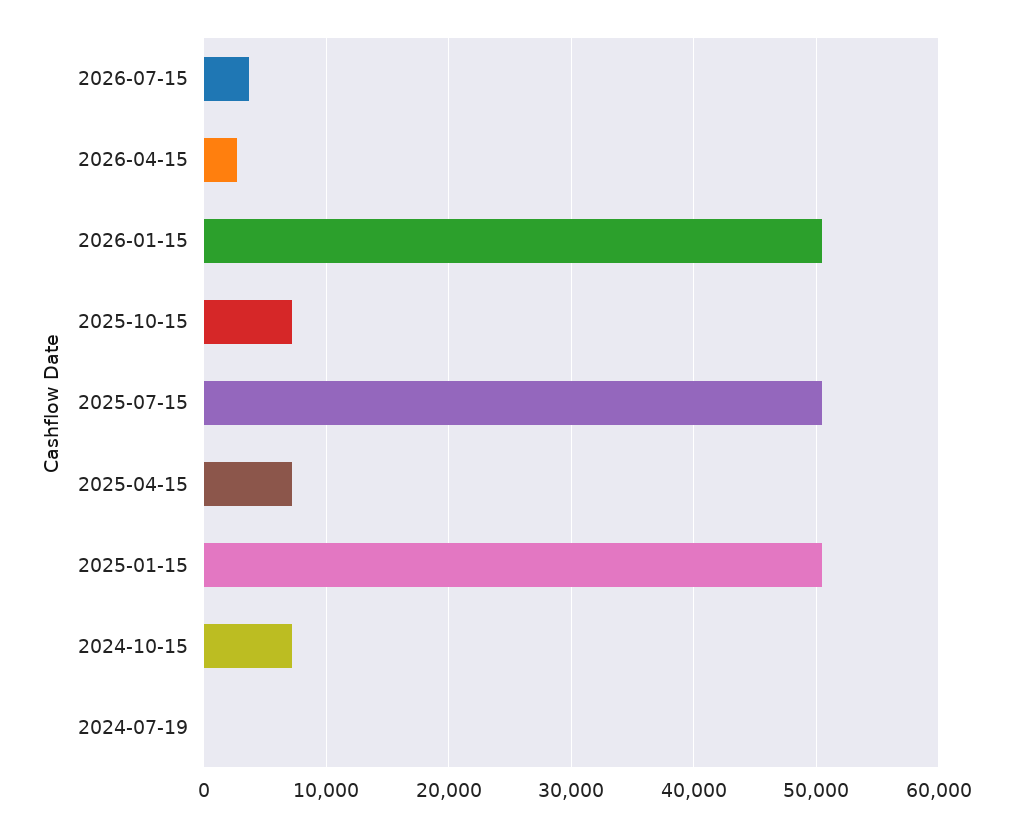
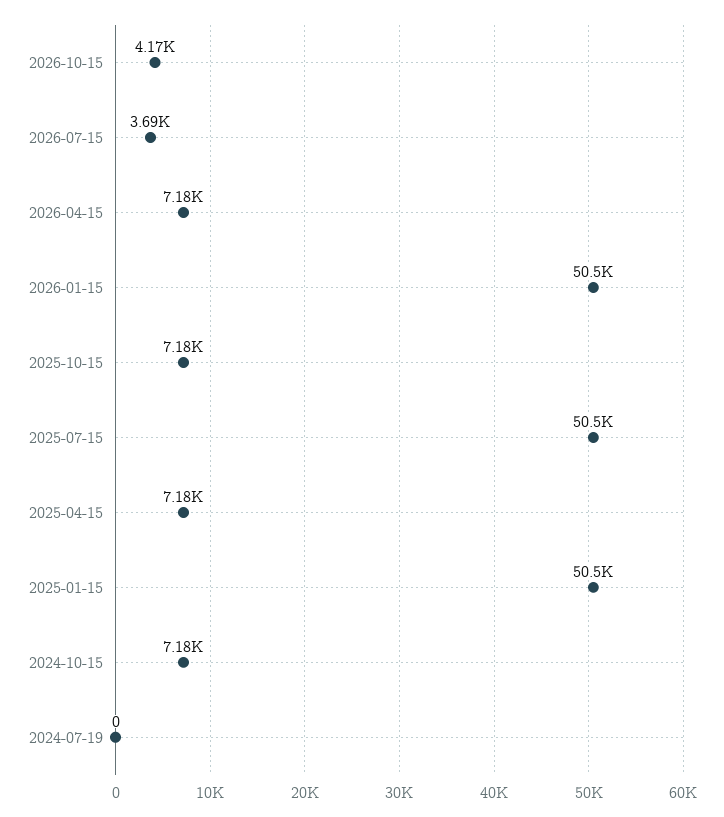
2026-04-15: 3000 -> 7180
2026-10-15: none -> 4170

